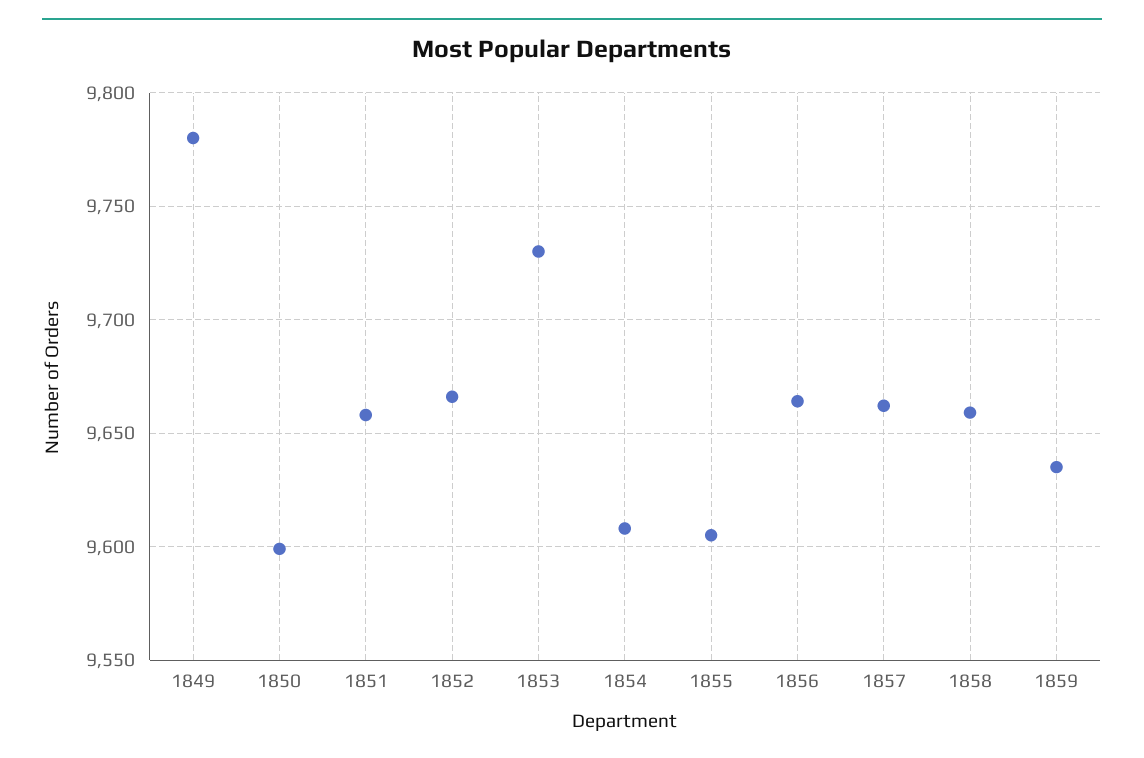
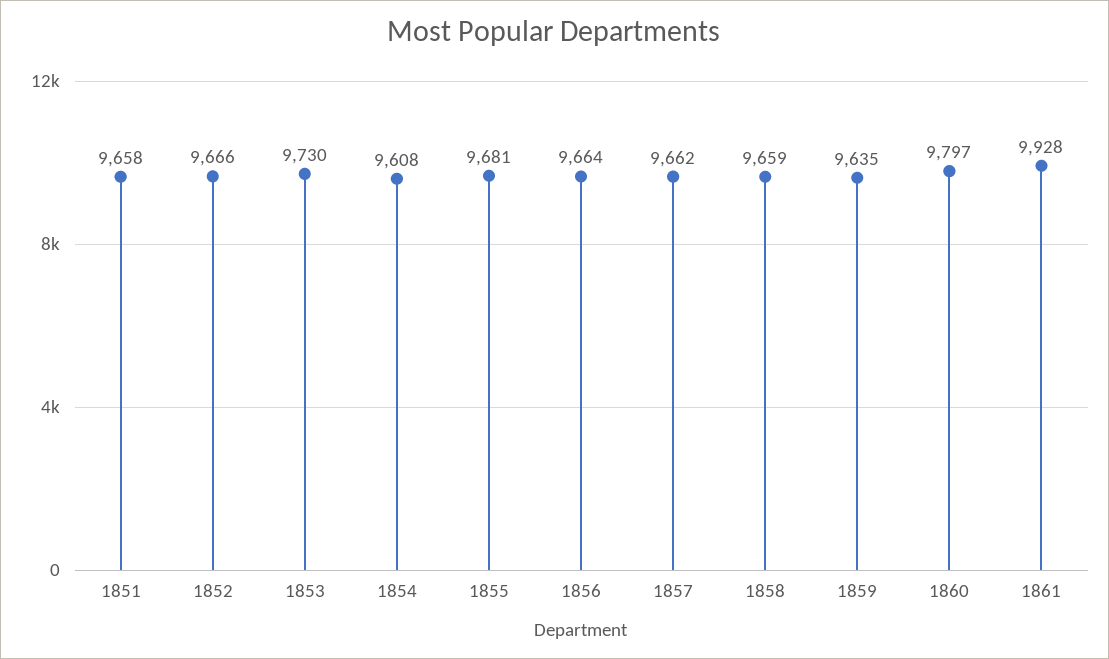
1849: 9780 -> none
1850: 9600 -> none
1855: 9605 -> 9681
1860: none -> 9797
1861: none -> 9928

